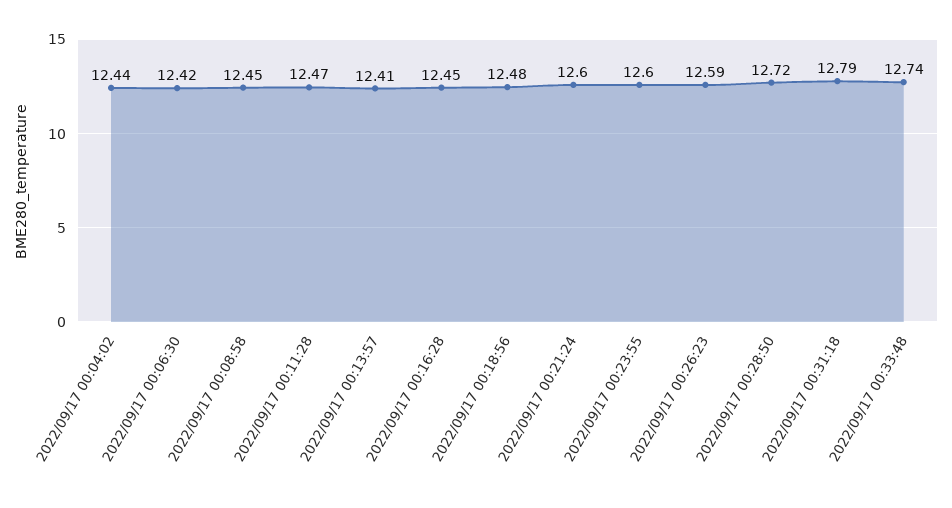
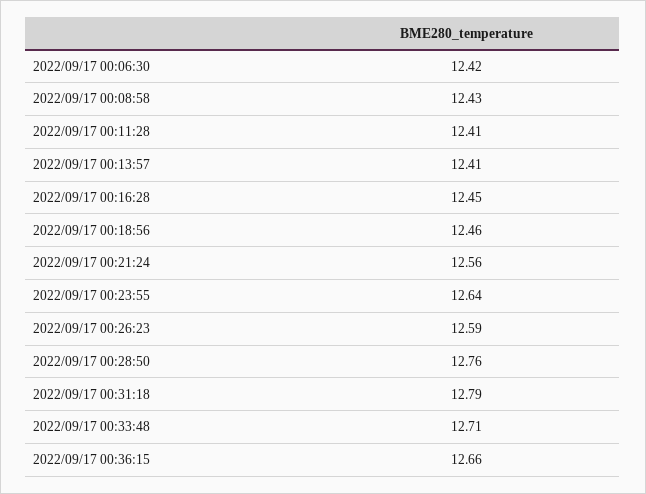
2022/09/17 00:04:02: 12.44 -> none
2022/09/17 00:08:58: 12.45 -> 12.43
2022/09/17 00:11:28: 12.47 -> 12.41
2022/09/17 00:18:56: 12.48 -> 12.46
2022/09/17 00:21:24: 12.6 -> 12.56
2022/09/17 00:23:55: 12.6 -> 12.64
2022/09/17 00:28:50: 12.72 -> 12.76
2022/09/17 00:33:48: 12.74 -> 12.71
2022/09/17 00:36:15: none -> 12.66

